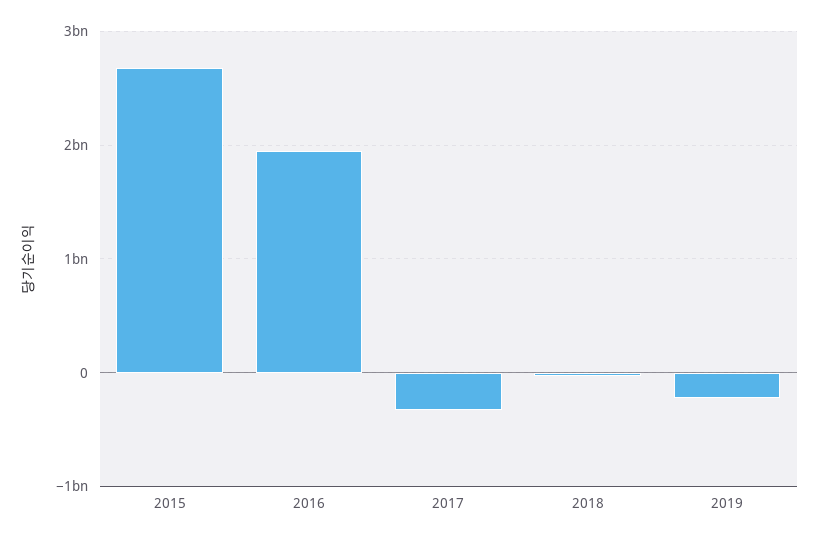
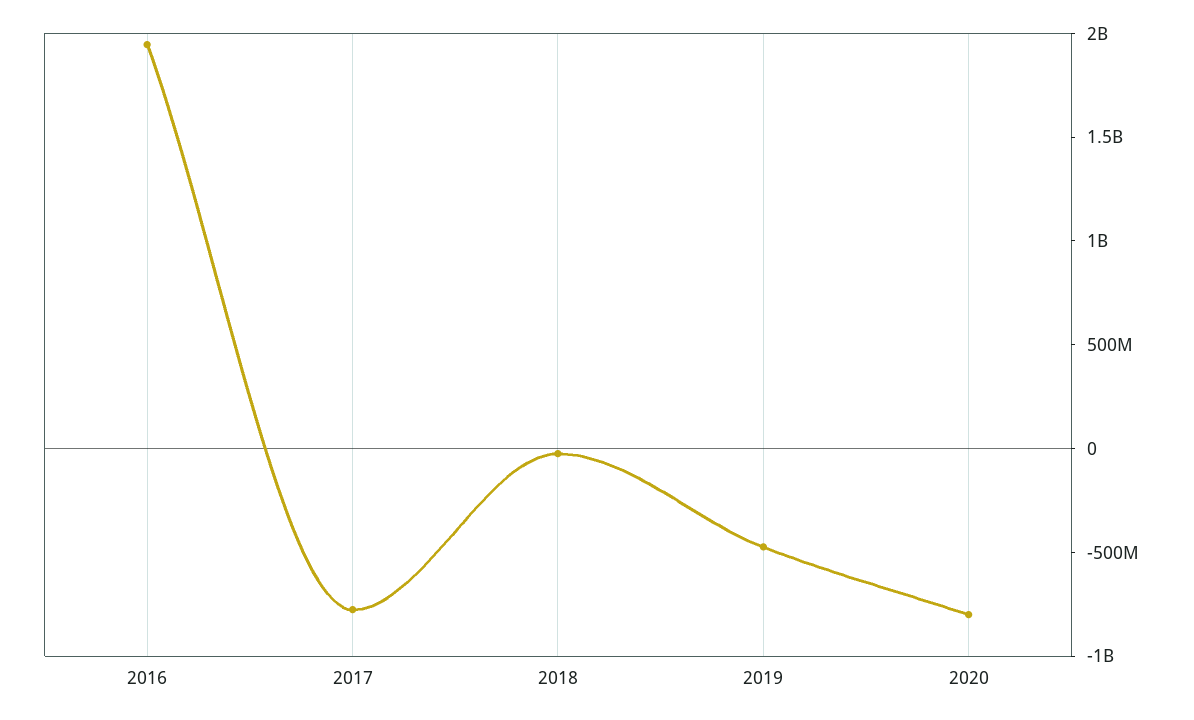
2015: 2700000000 -> none
2017: -300000000 -> -800000000
2019: -200000000 -> -500000000
2020: none -> -800000000

